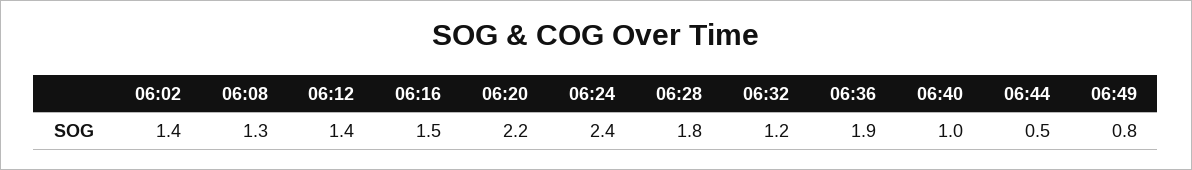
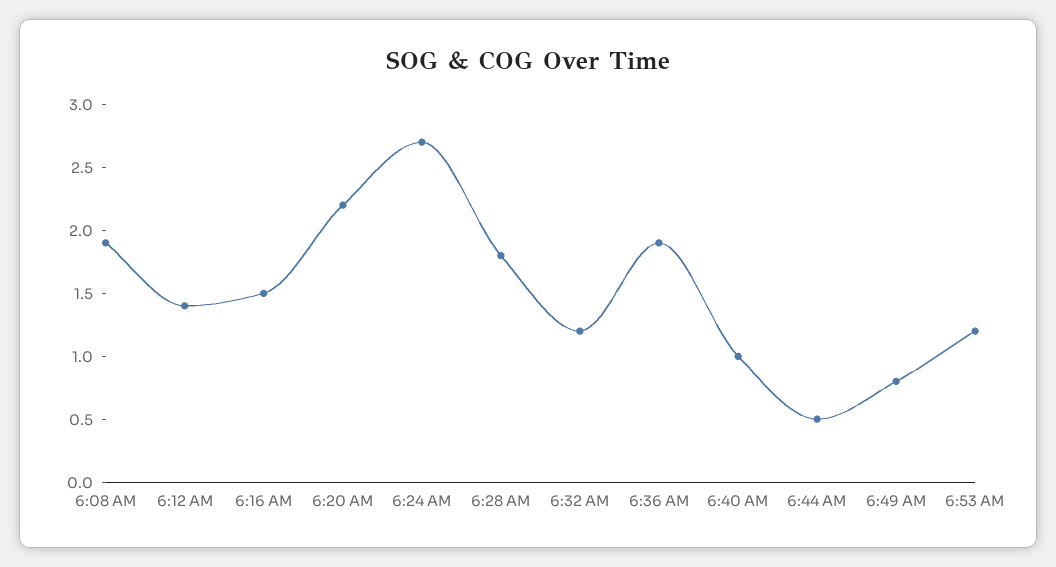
06:02: 1.4 -> none
06:08: 1.3 -> 1.9
06:24: 2.4 -> 2.7
6:53 AM: none -> 1.2

